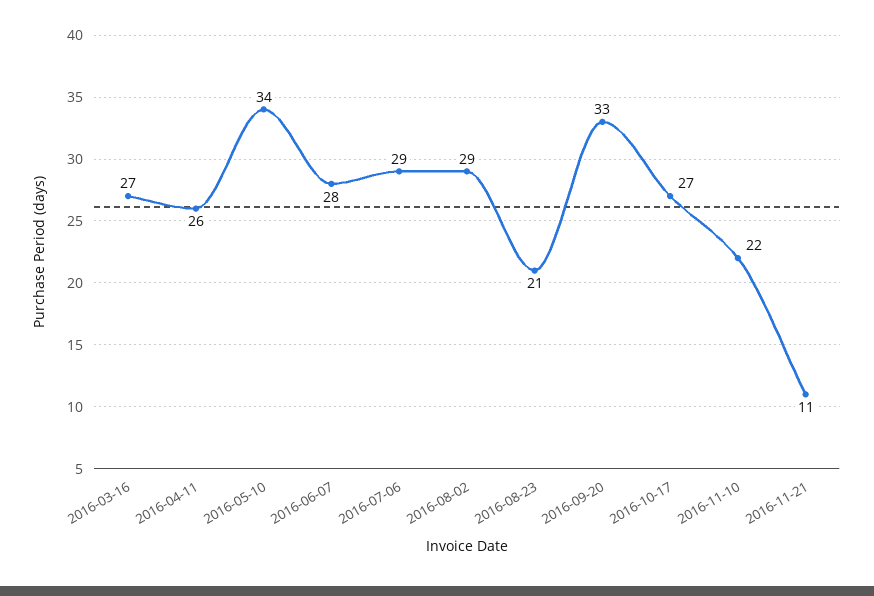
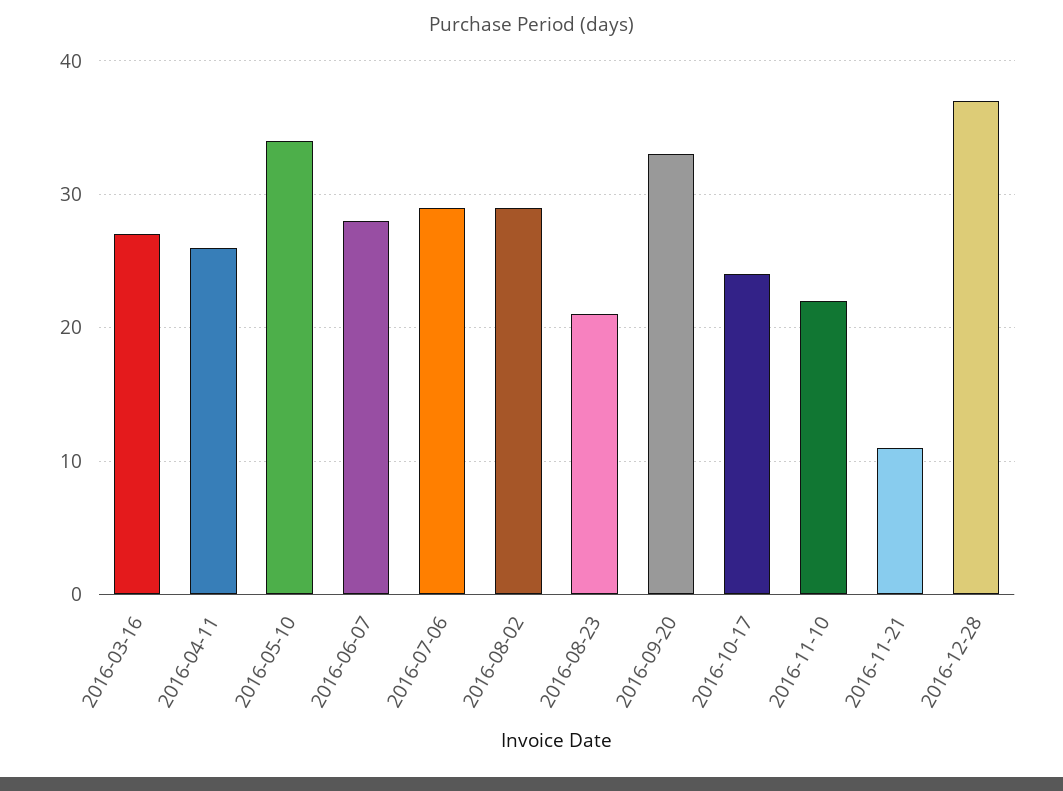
2016-10-17: 27 -> 24
2016-12-28: none -> 37

